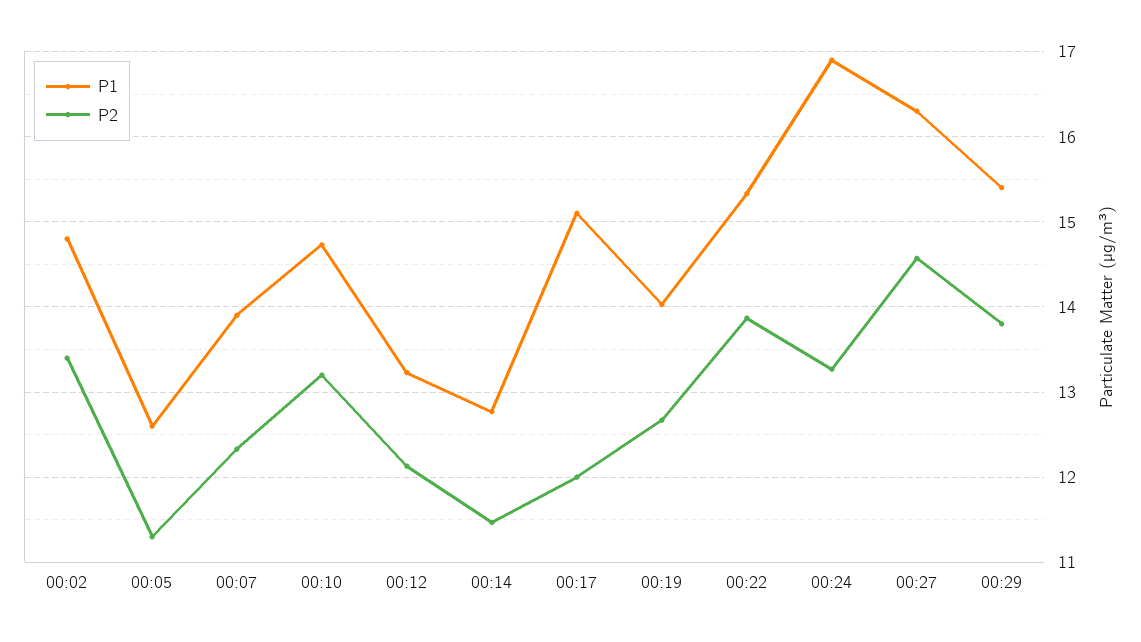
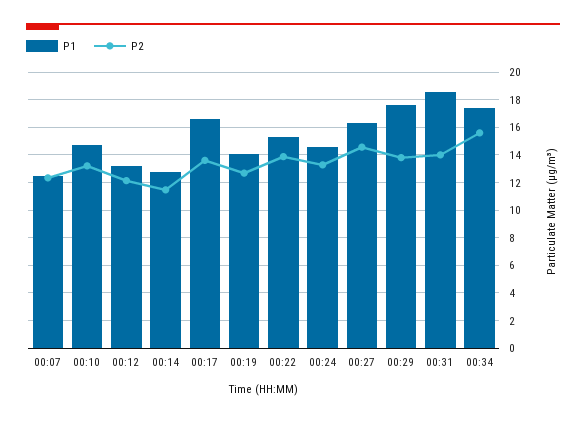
P1, 00:02: 14.8 -> none
P2, 00:02: 13.4 -> none
P1, 00:05: 12.6 -> none
P2, 00:05: 11.3 -> none
P1, 00:07: 13.9 -> 12.5
P1, 00:17: 15.1 -> 16.5
P2, 00:17: 12 -> 13.5
P1, 00:24: 16.9 -> 14.5
P1, 00:29: 15.4 -> 17.5
P1, 00:31: none -> 18.5
P2, 00:31: none -> 14
P1, 00:34: none -> 17.5
P2, 00:34: none -> 15.5

